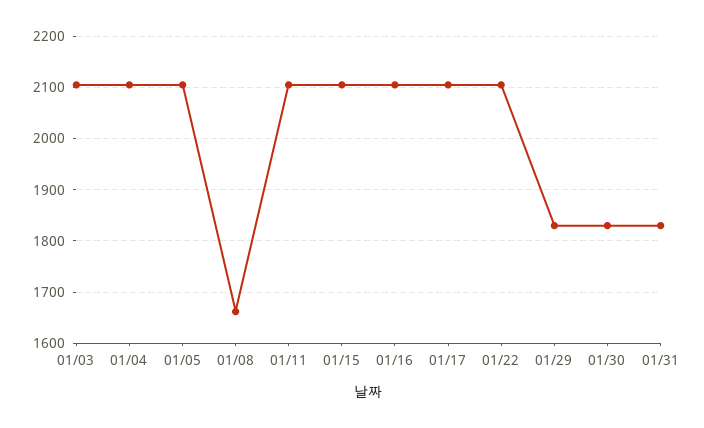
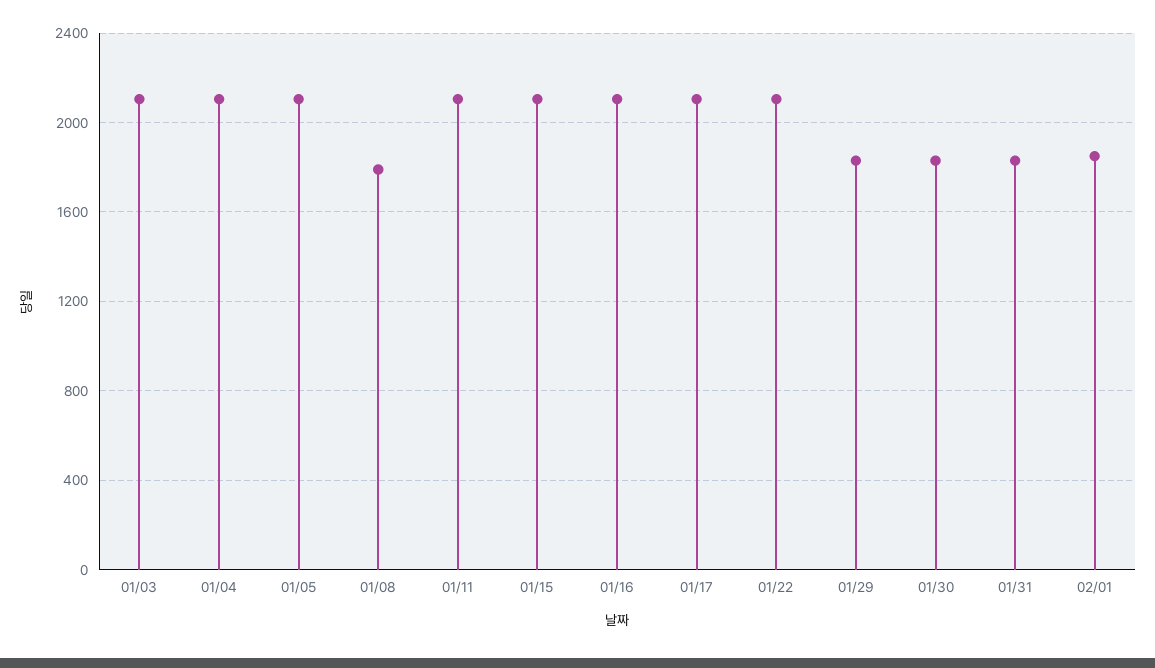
01/08: 1660 -> 1800
02/01: none -> 1850

